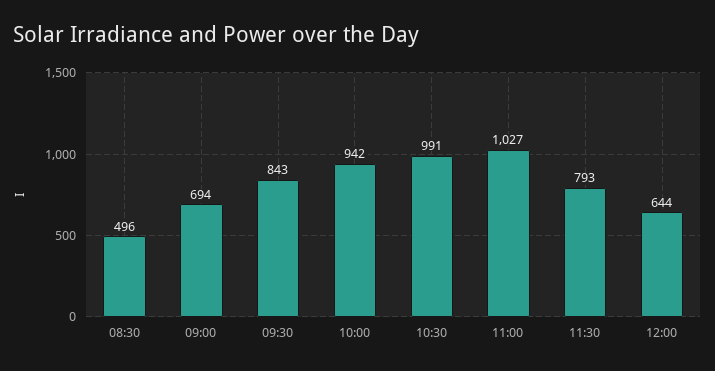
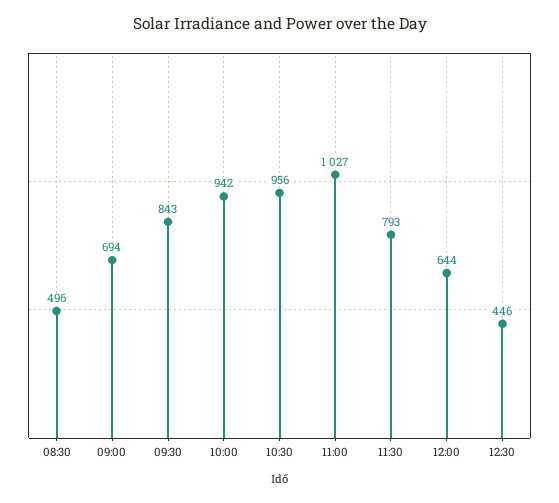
10:30: 991 -> 956
12:30: none -> 446

